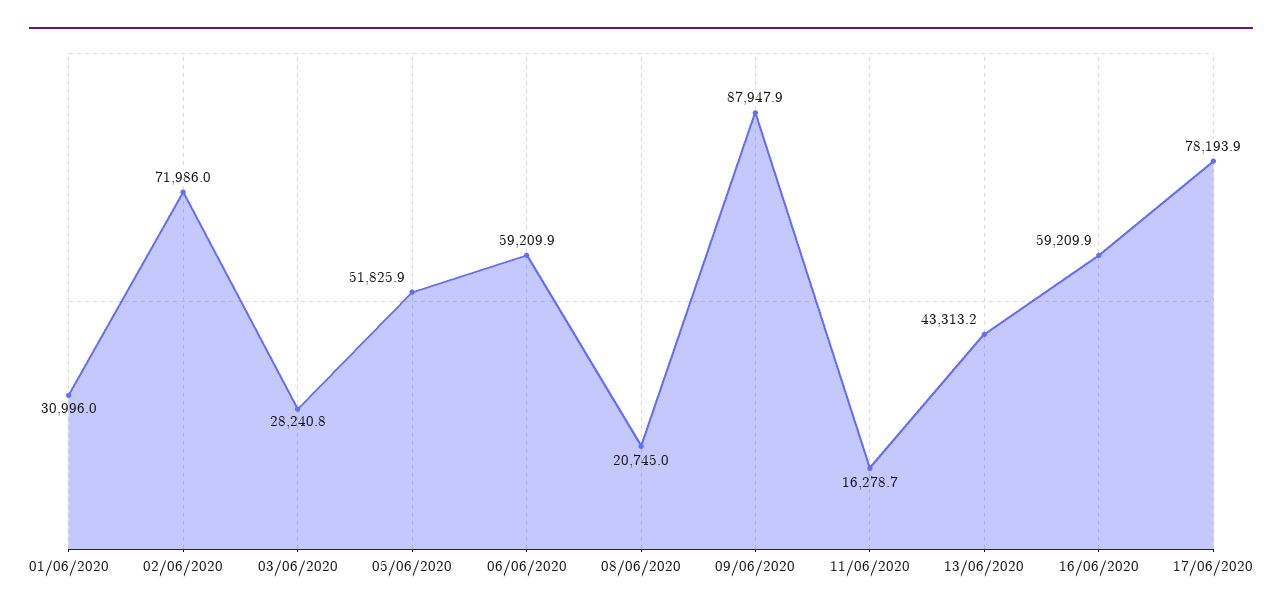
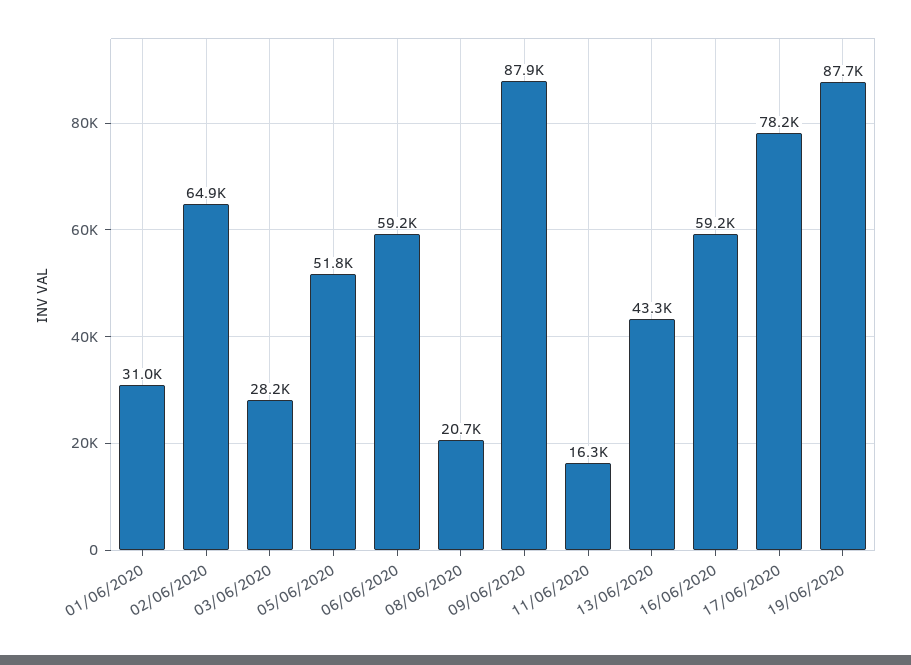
02/06/2020: 71986 -> 64900
19/06/2020: none -> 87700

